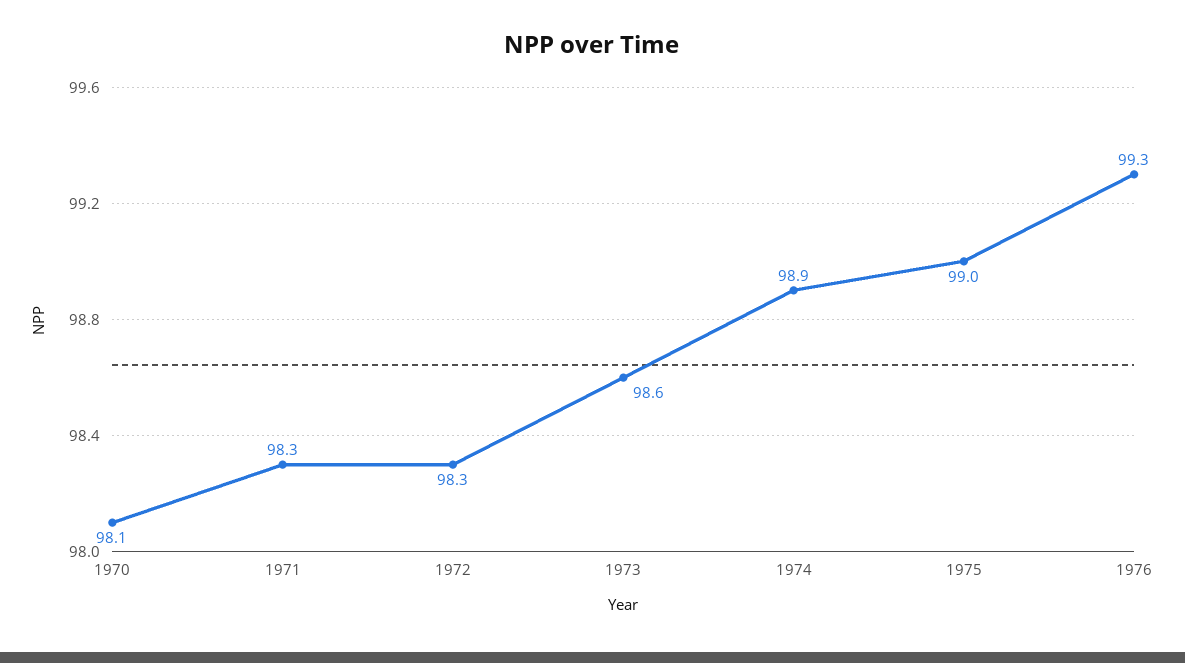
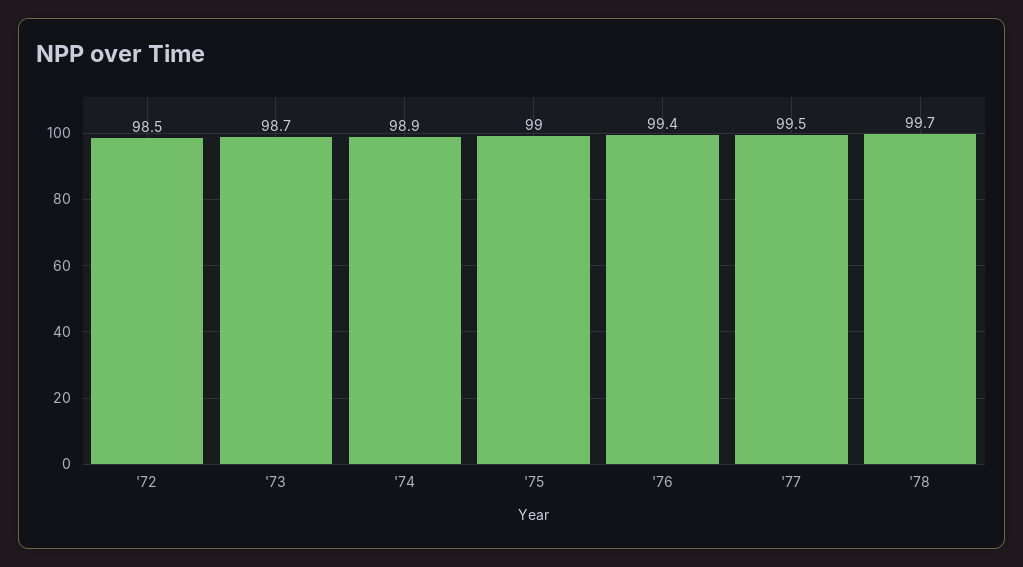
1970: 98.1 -> none
1971: 98.3 -> none
1972: 98.3 -> 98.5
1973: 98.6 -> 98.7
1976: 99.3 -> 99.4
'77: none -> 99.5
'78: none -> 99.7

